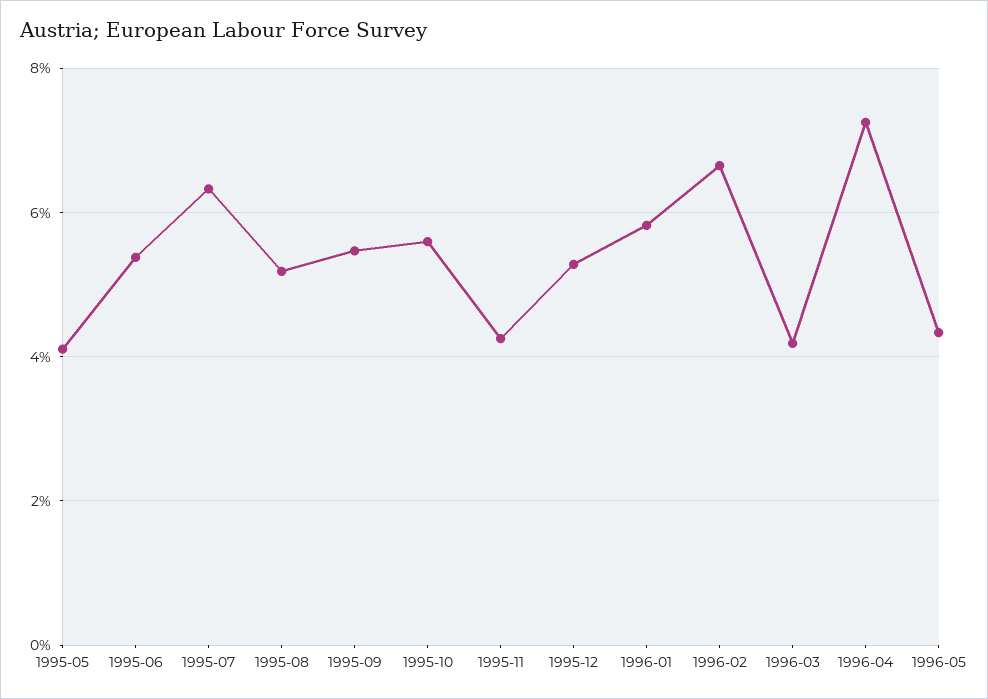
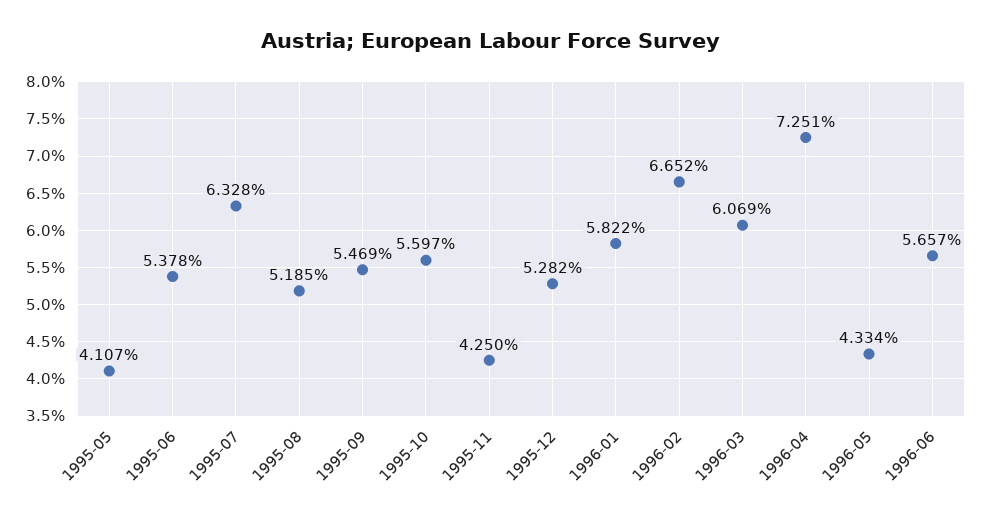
1996-03: 4.2 -> 6.069
1996-06: none -> 5.657

